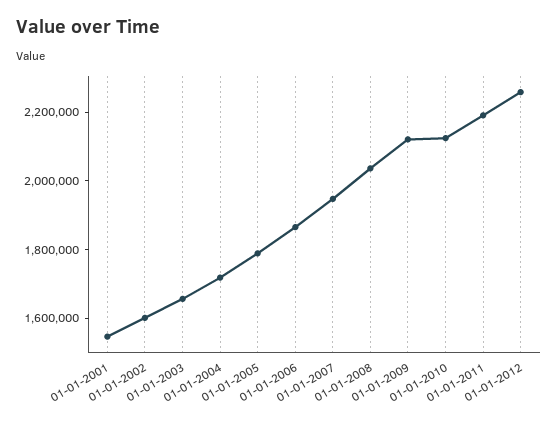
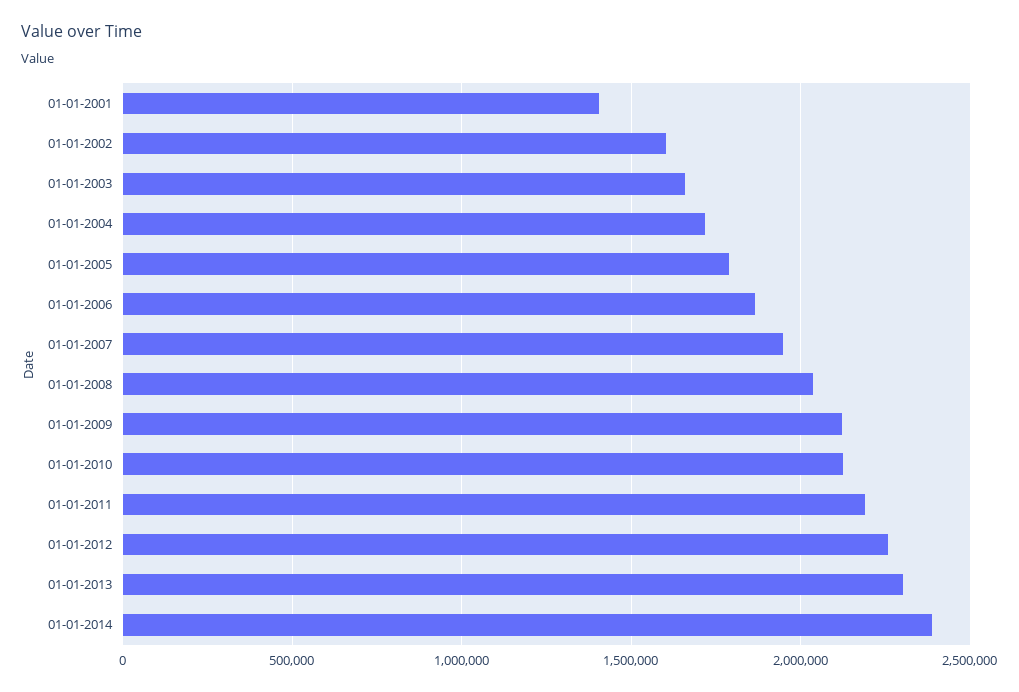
01-01-2001: 1550000 -> 1400000
01-01-2013: none -> 2300000
01-01-2014: none -> 2400000

